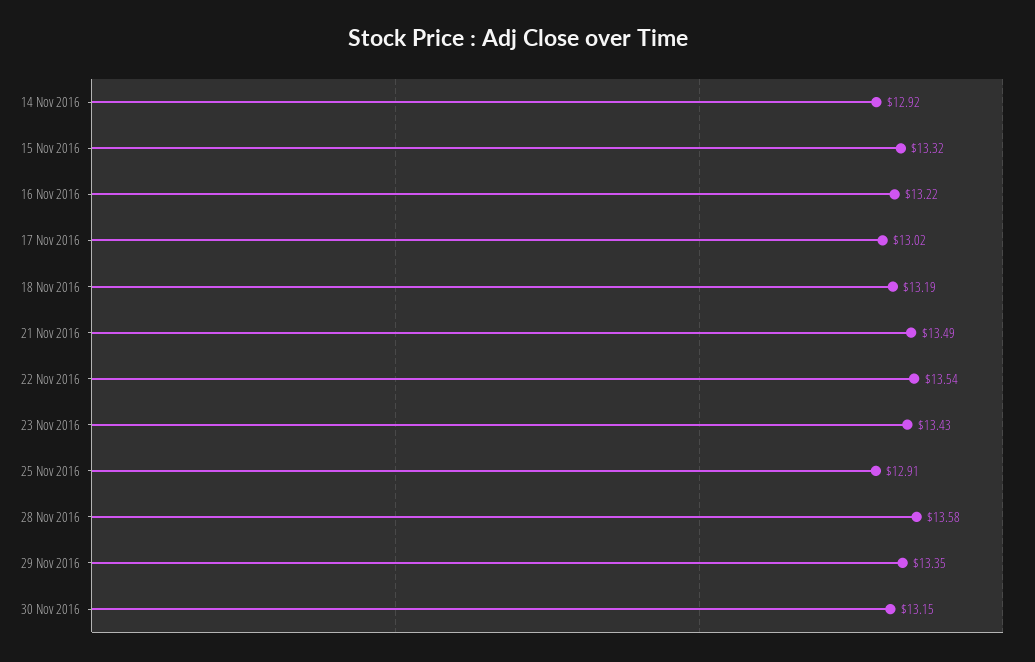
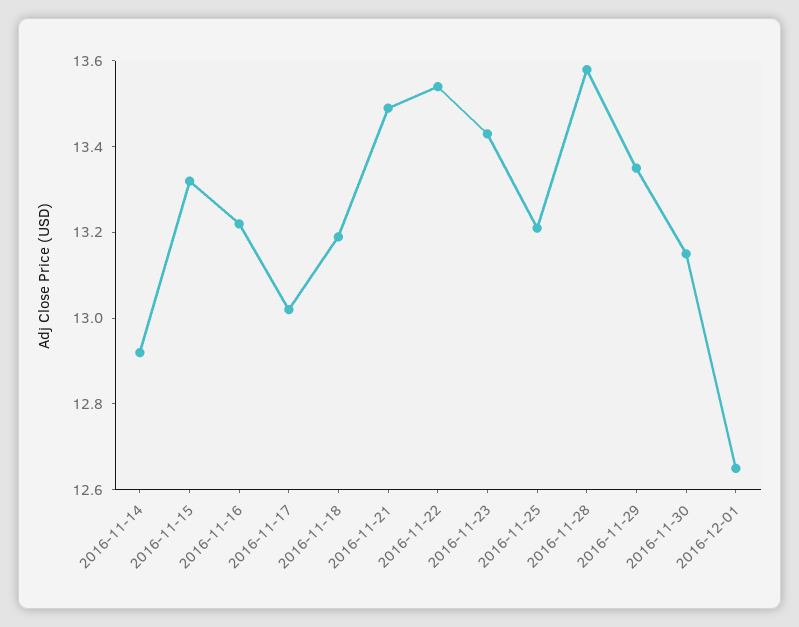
25 Nov 2016: 12.91 -> 13.2
2016-12-01: none -> 12.65

